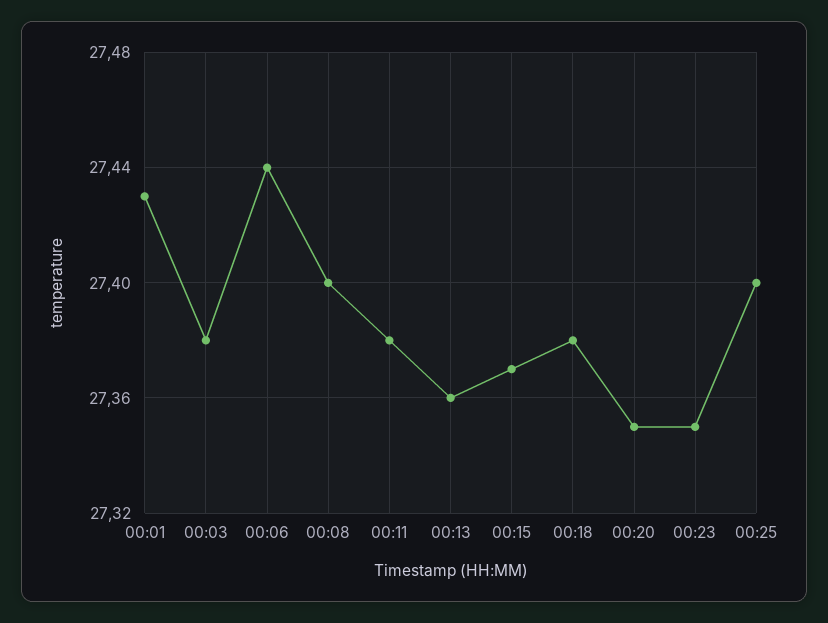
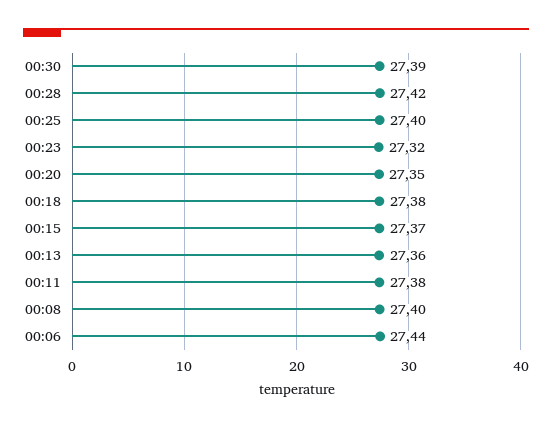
00:01: 27.43 -> none
00:03: 27.38 -> none
00:23: 27.35 -> 27.32
00:30: none -> 27.39
00:28: none -> 27.42

